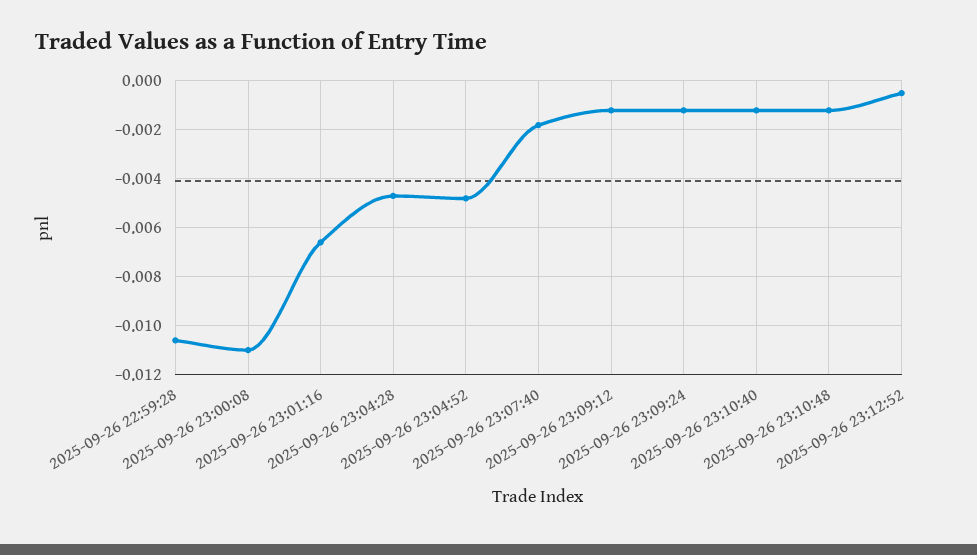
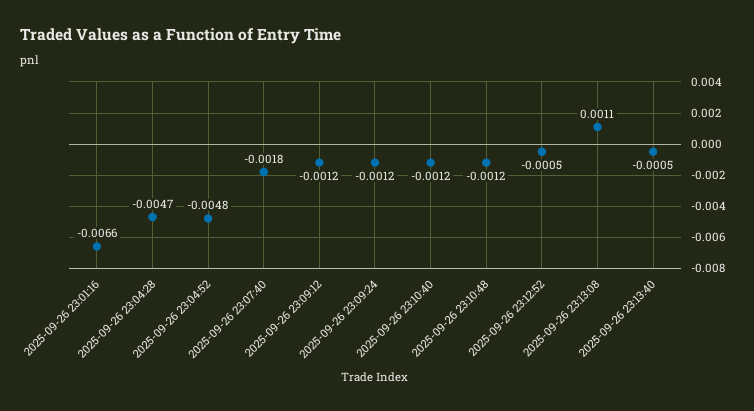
2025-09-26 22:59:28: -0.0105 -> none
2025-09-26 23:00:08: -0.011 -> none
2025-09-26 23:13:08: none -> 0.0011
2025-09-26 23:13:40: none -> -0.0005

